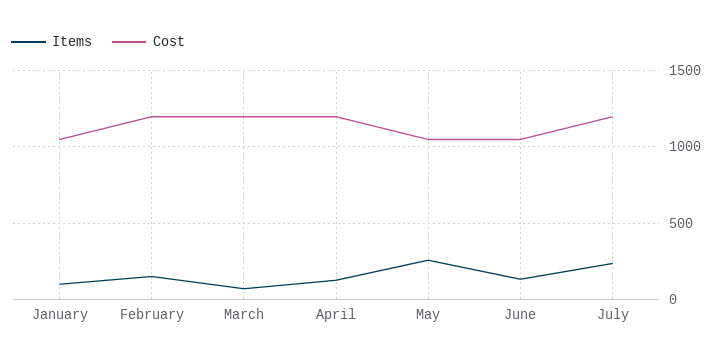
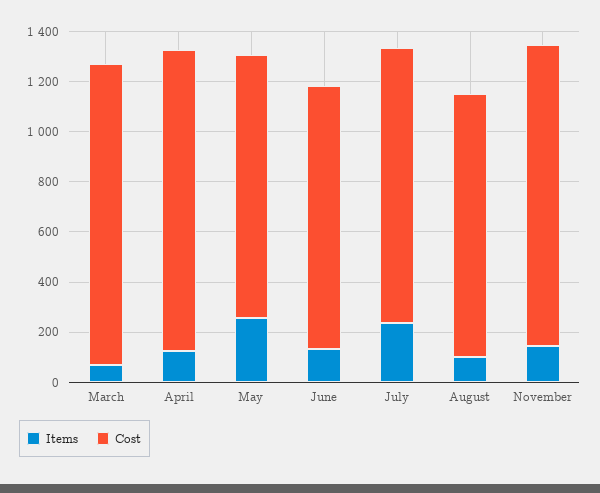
Items, January: 100 -> none
Cost, January: 1050 -> none
Items, February: 150 -> none
Cost, February: 1200 -> none
Cost, July: 1200 -> 1100
Items, August: none -> 100
Cost, August: none -> 1050
Items, November: none -> 150
Cost, November: none -> 1200

